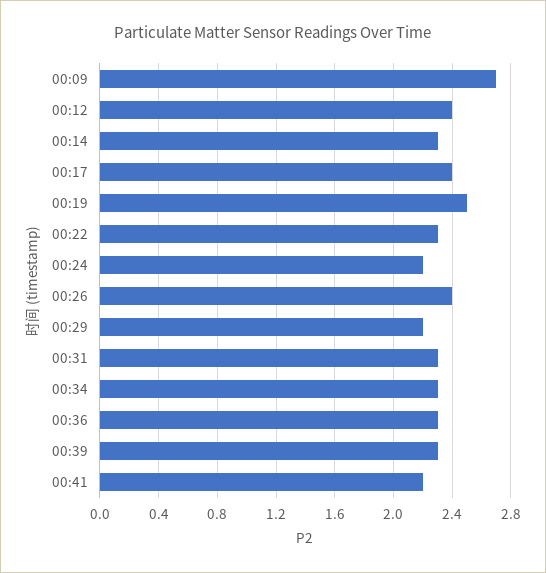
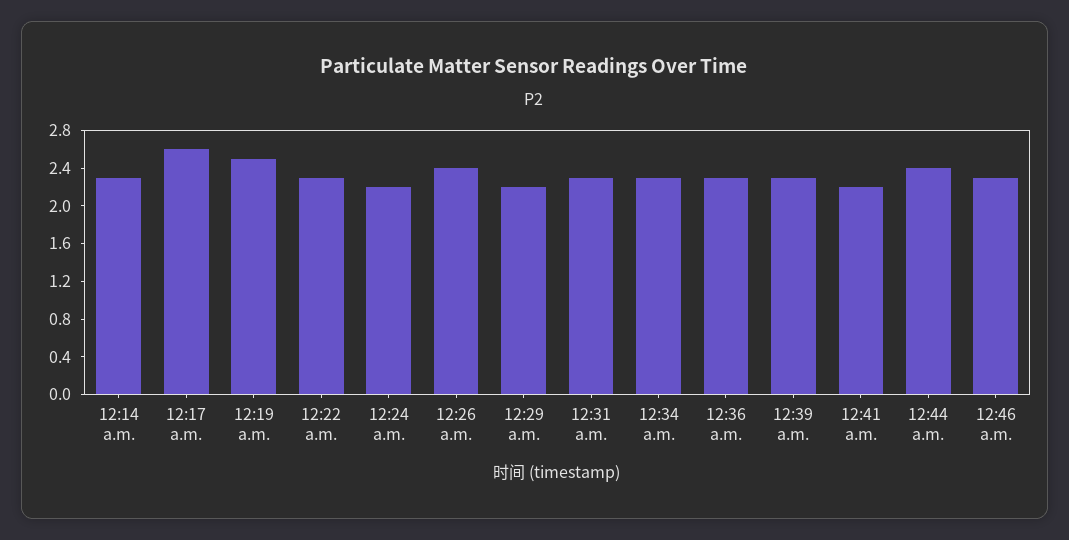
00:09: 2.7 -> none
00:12: 2.4 -> none
00:17: 2.4 -> 2.6
12:44 a.m.: none -> 2.4
12:46 a.m.: none -> 2.3

